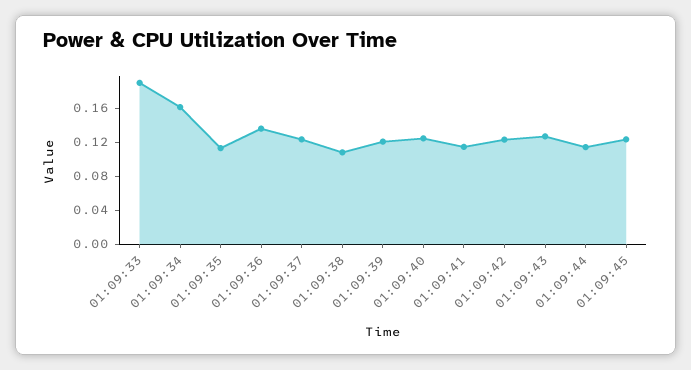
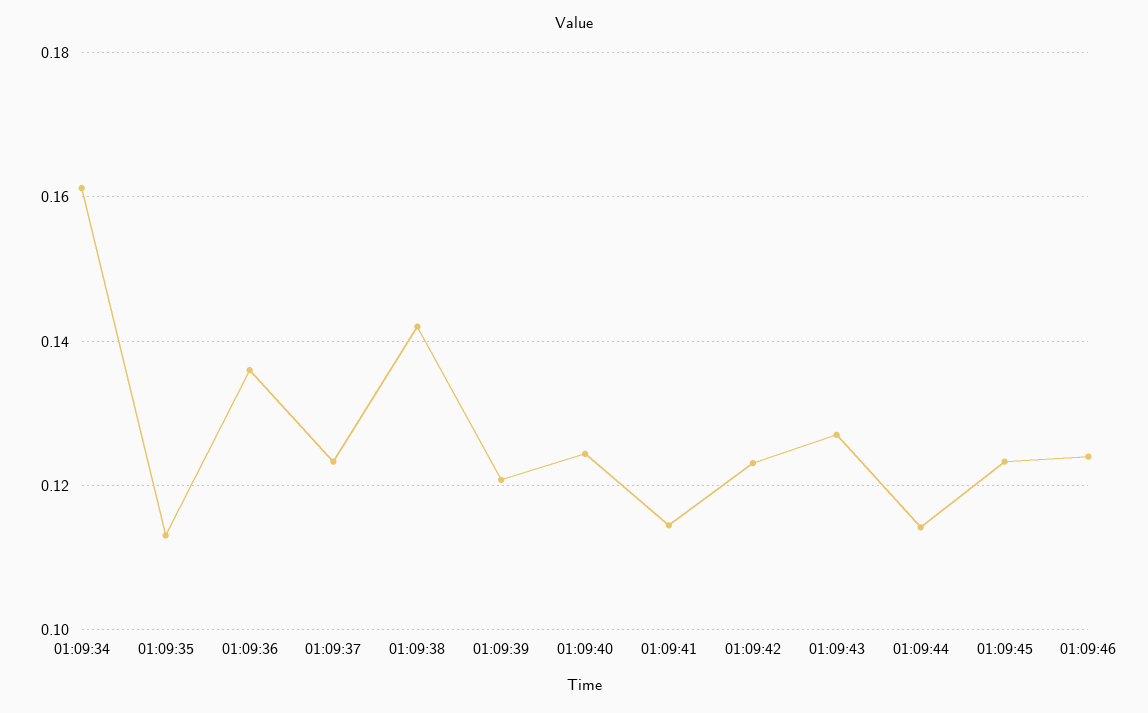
01:09:33: 0.19 -> none
01:09:38: 0.11 -> 0.142
01:09:46: none -> 0.124

